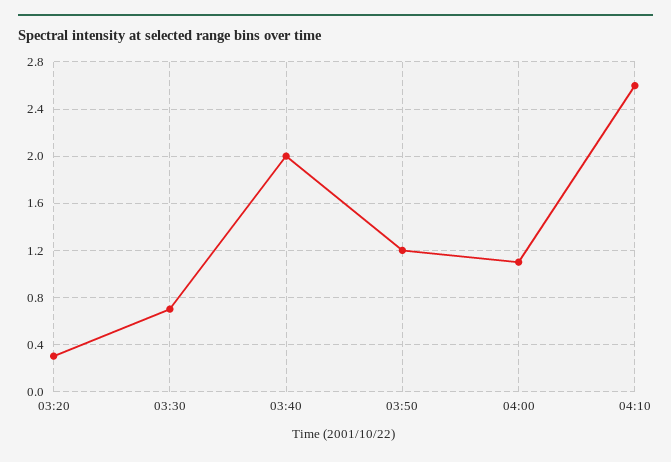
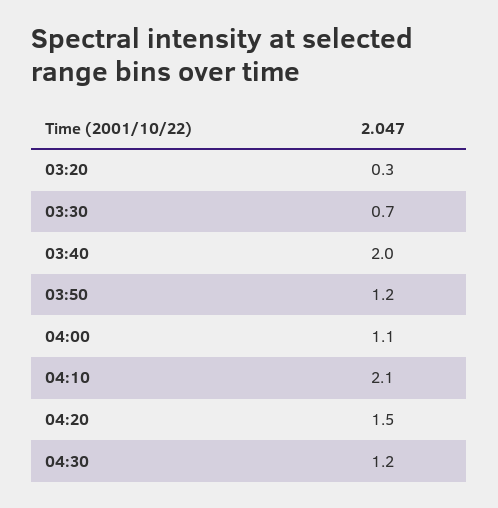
04:10: 2.6 -> 2.1
04:20: none -> 1.5
04:30: none -> 1.2

